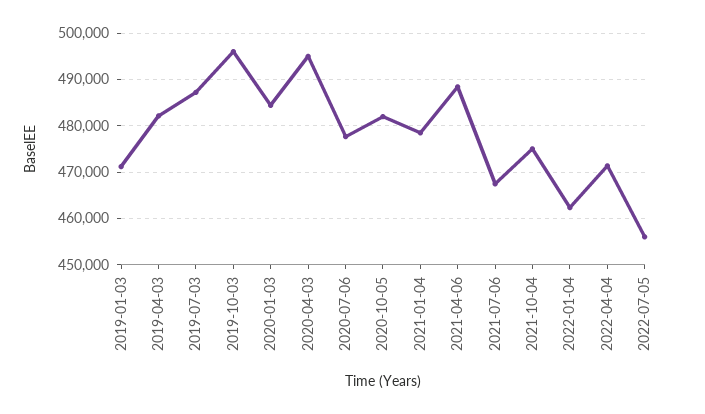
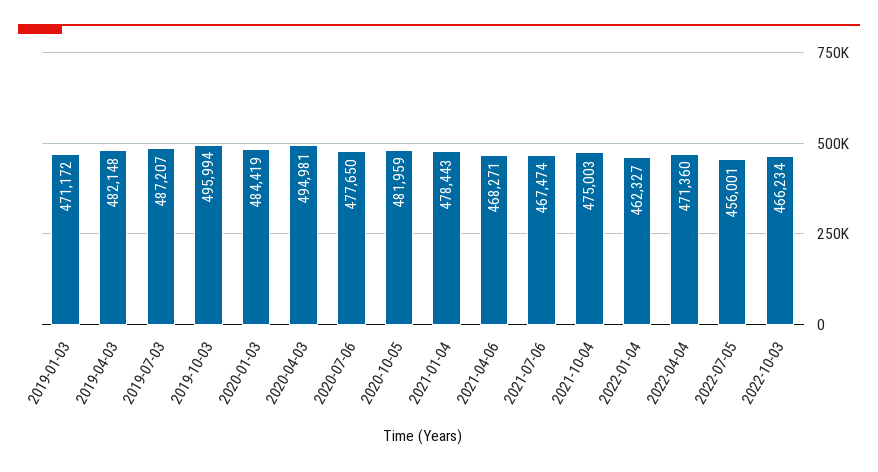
2021-04-06: 488000 -> 468271
2022-10-03: none -> 466234

